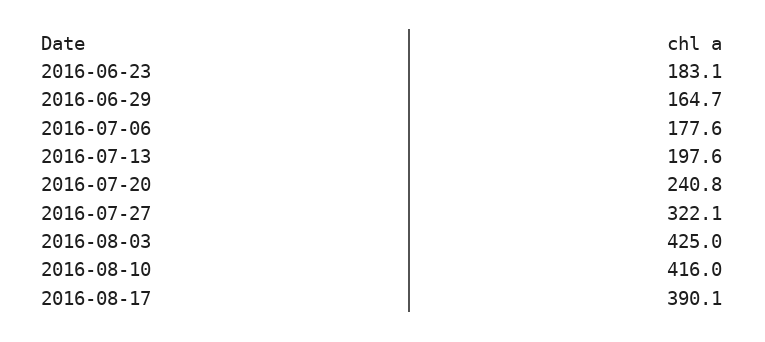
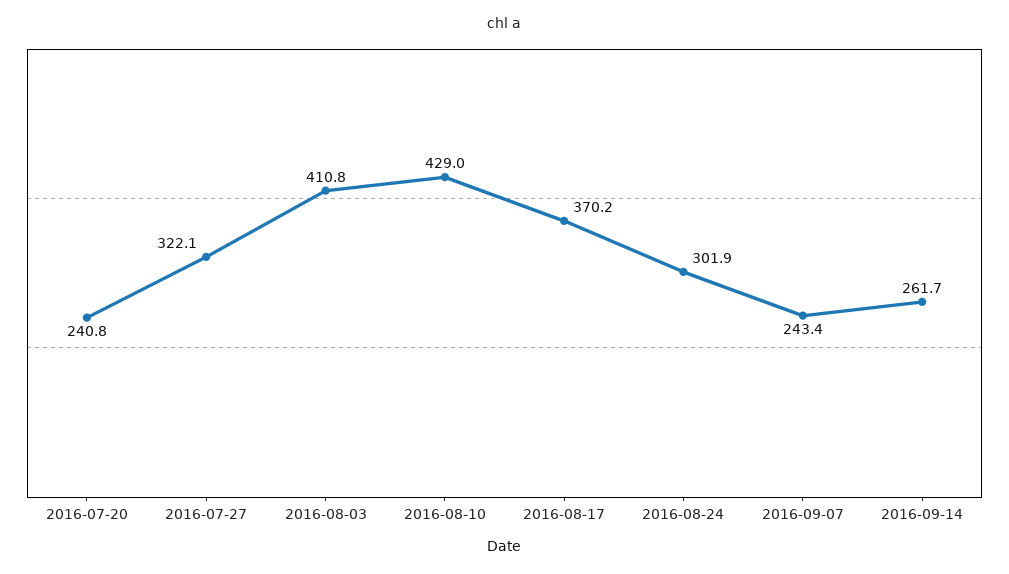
2016-06-23: 183.1 -> none
2016-06-29: 164.7 -> none
2016-07-06: 177.6 -> none
2016-07-13: 197.6 -> none
2016-08-03: 425 -> 410.8
2016-08-10: 416 -> 429
2016-08-17: 390.1 -> 370.2
2016-08-24: none -> 301.9
2016-09-07: none -> 243.4
2016-09-14: none -> 261.7

